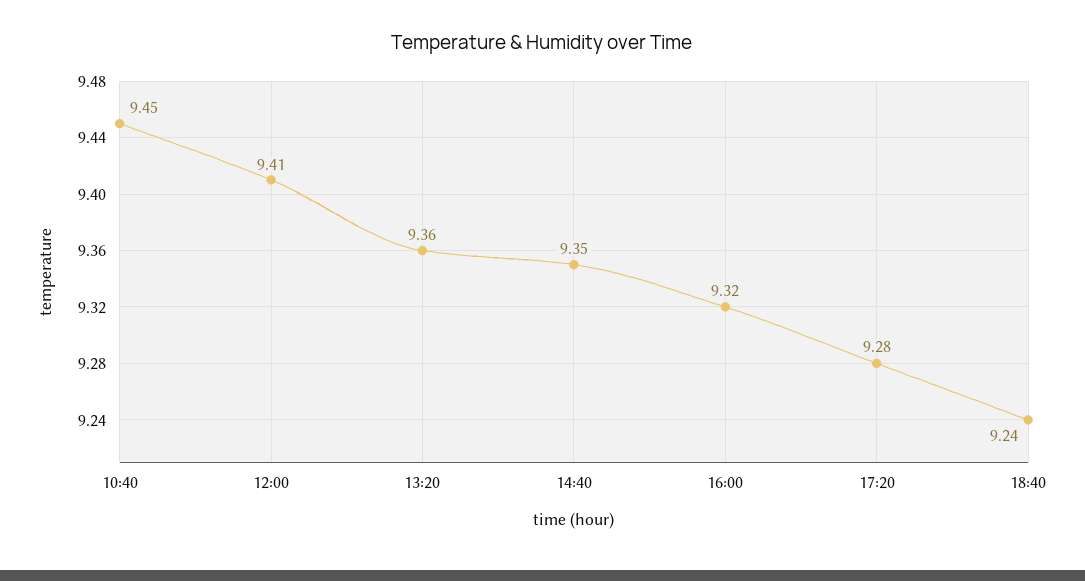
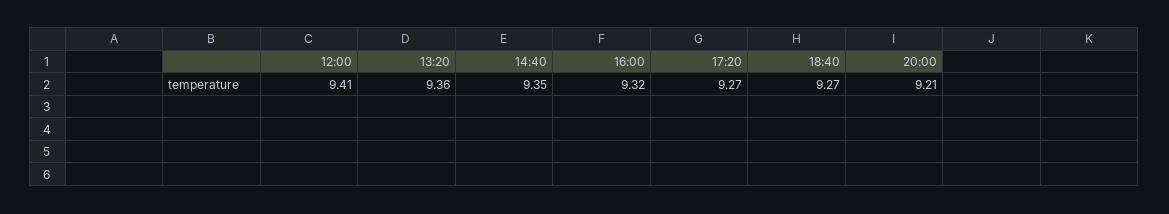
10:40: 9.45 -> none
17:20: 9.28 -> 9.27
18:40: 9.24 -> 9.27
20:00: none -> 9.21

